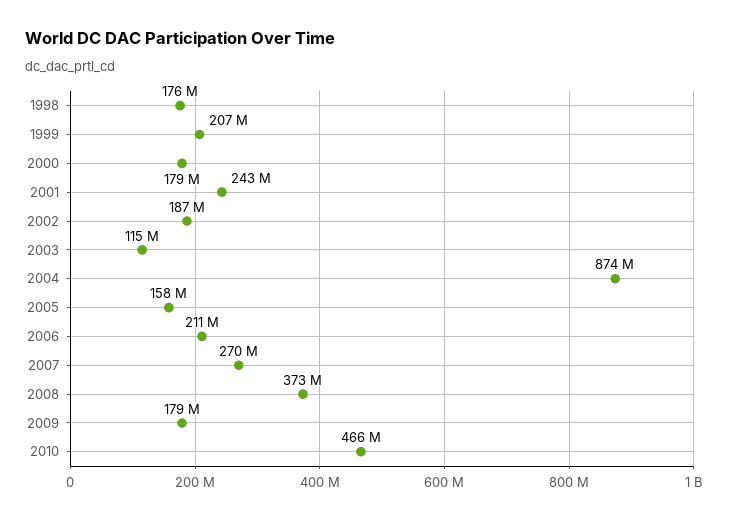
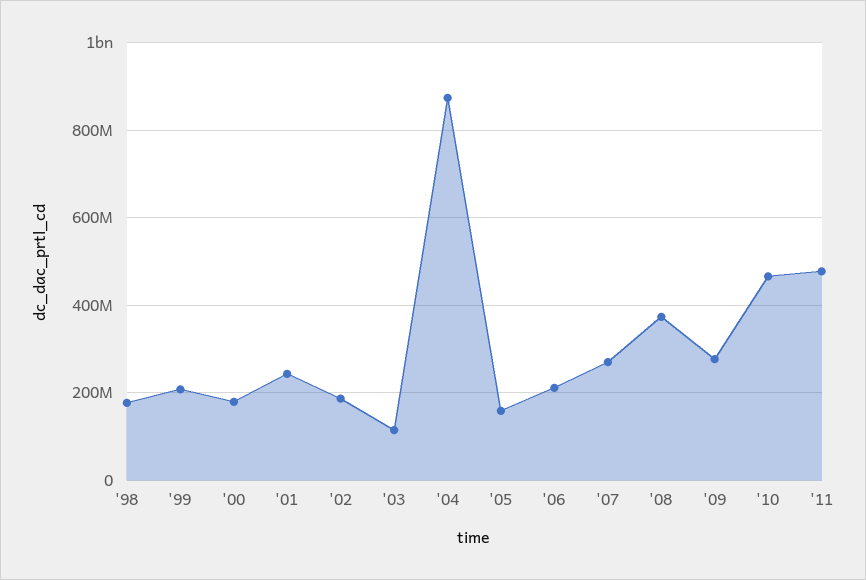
2009: 179000000 -> 280000000
'11: none -> 480000000

